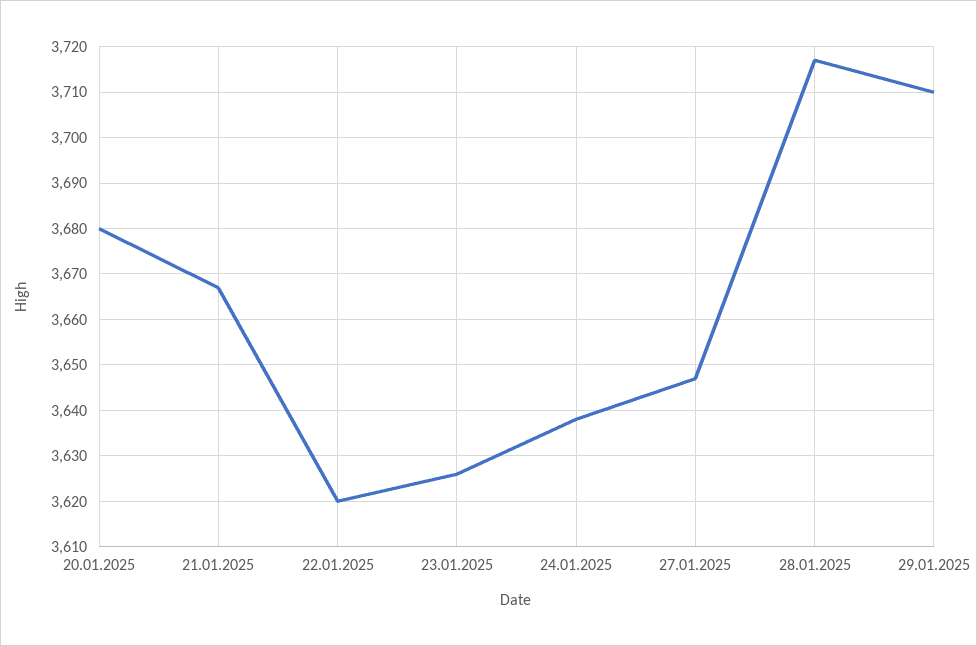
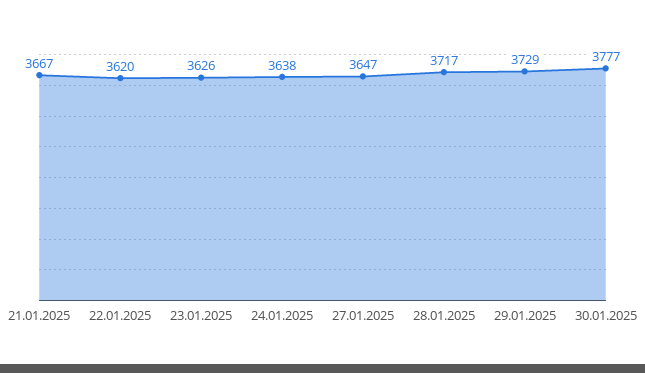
20.01.2025: 3680 -> none
29.01.2025: 3710 -> 3729
30.01.2025: none -> 3777

